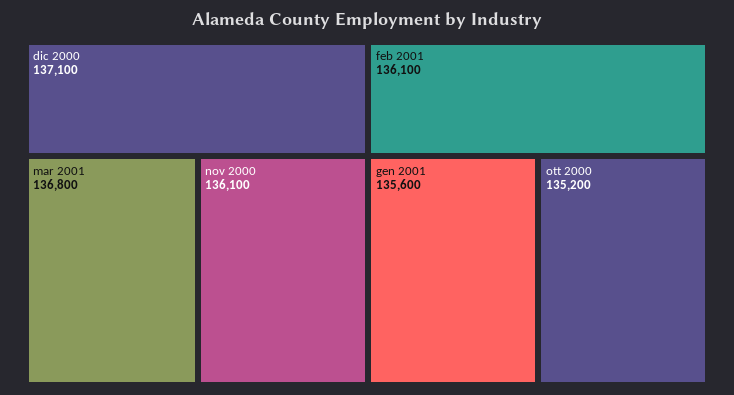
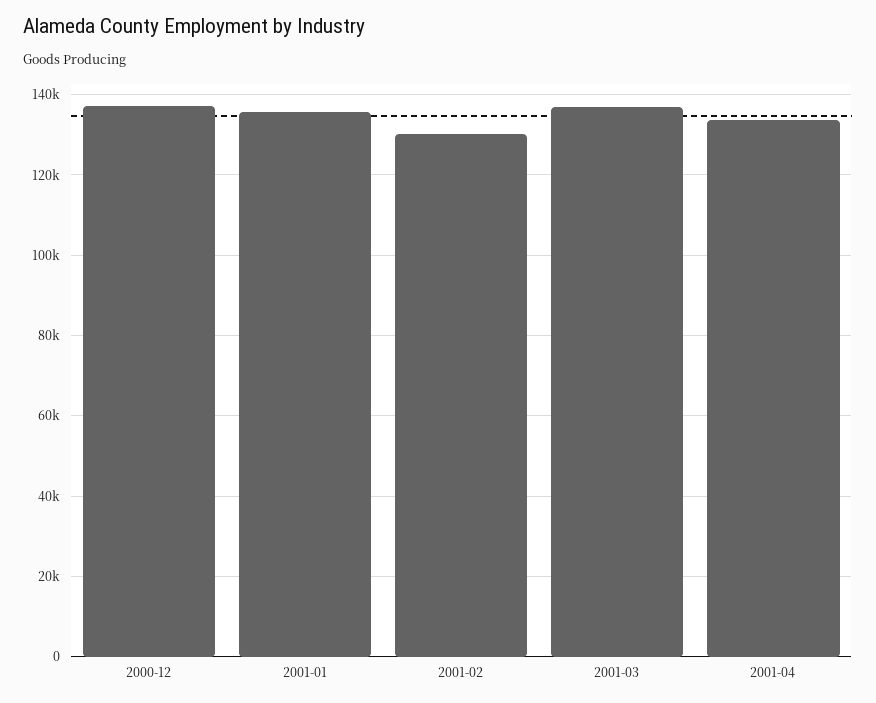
nov 2000: 136100 -> none
feb 2001: 136100 -> 130000
ott 2000: 135200 -> none
2001-04: none -> 134000

